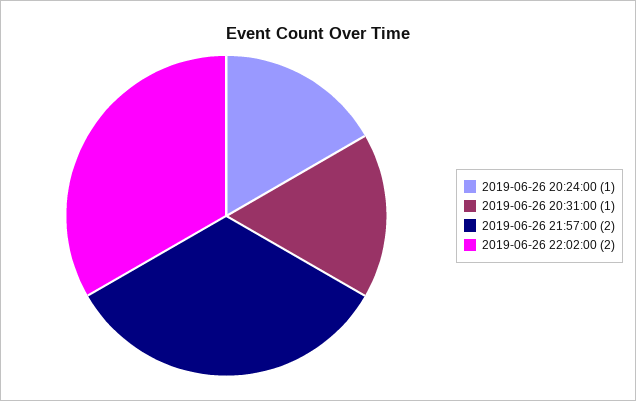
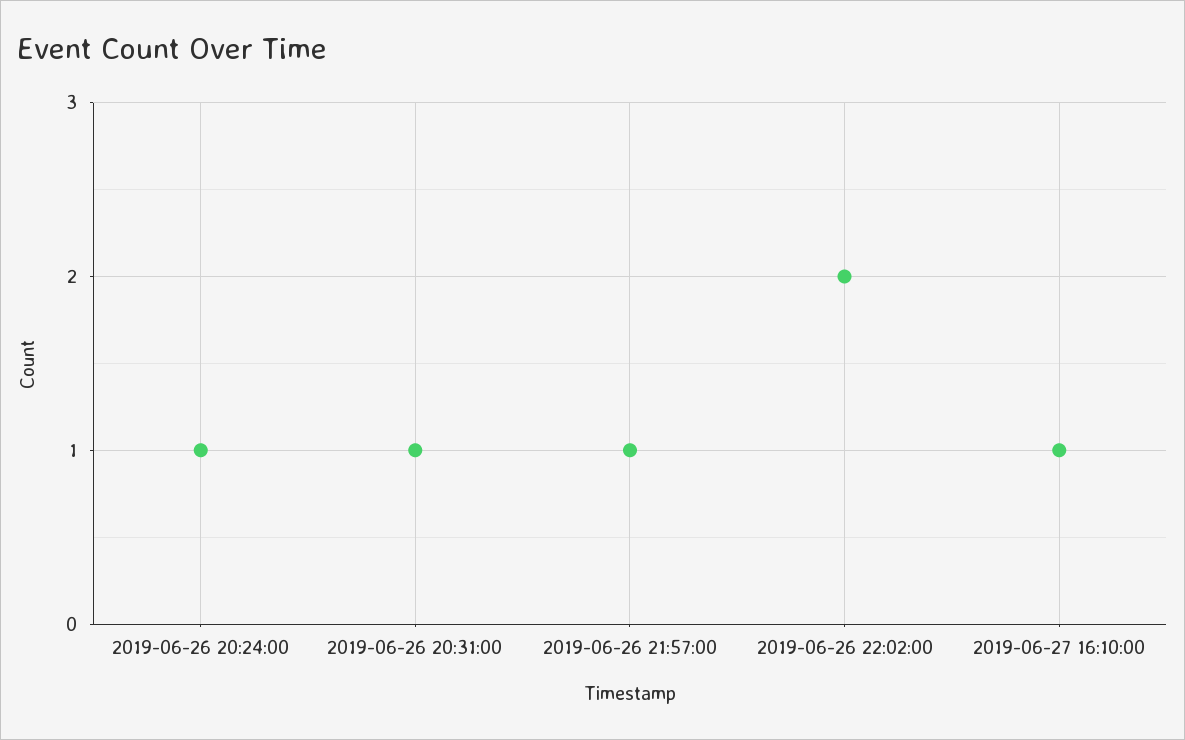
2019-06-26 21:57:00: 2 -> 1
2019-06-27 16:10:00: none -> 1

